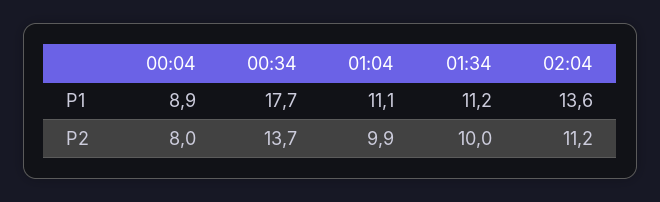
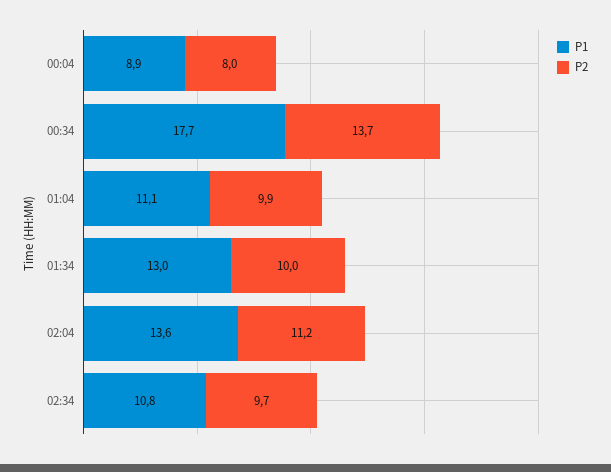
P1, 01:34: 11.2 -> 13
P1, 02:34: none -> 10.8
P2, 02:34: none -> 9.7

